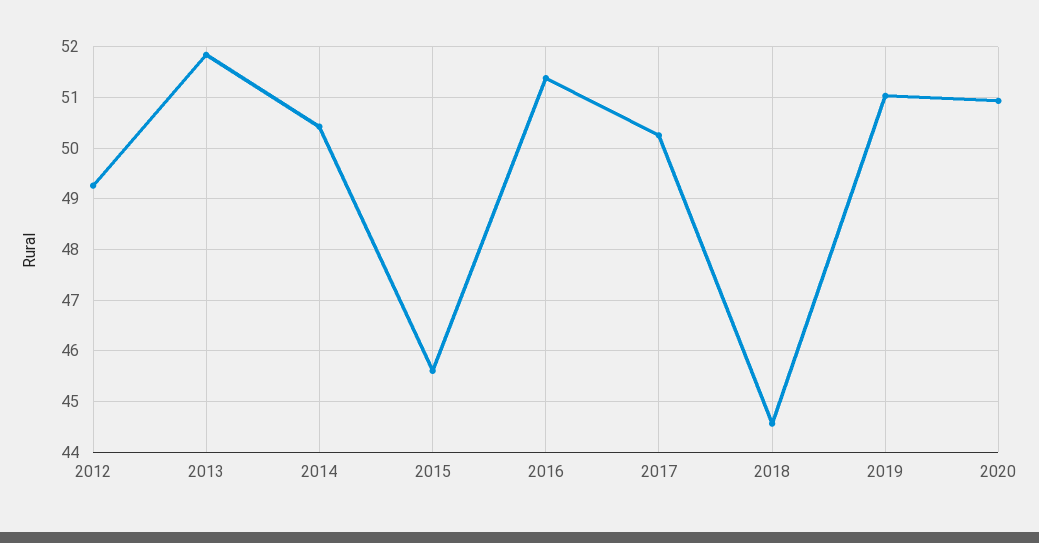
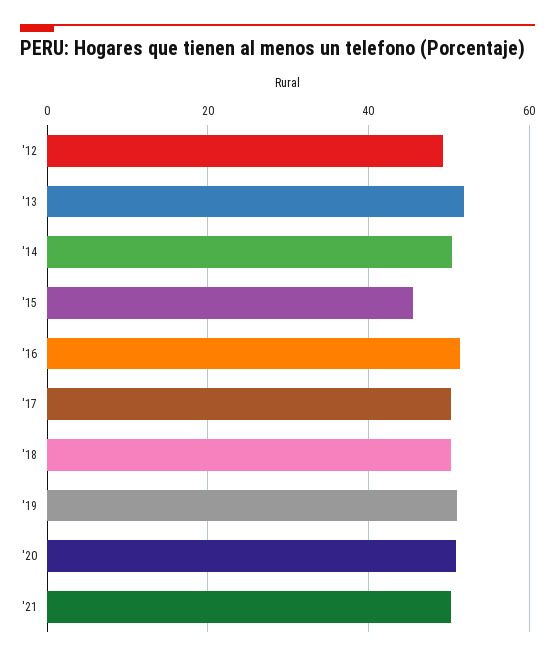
2018: 44.6 -> 50
'21: none -> 50

